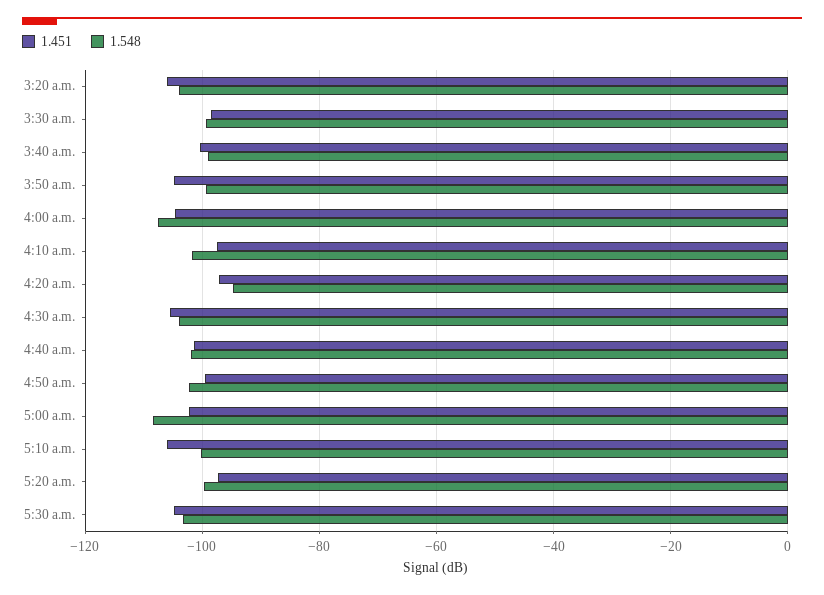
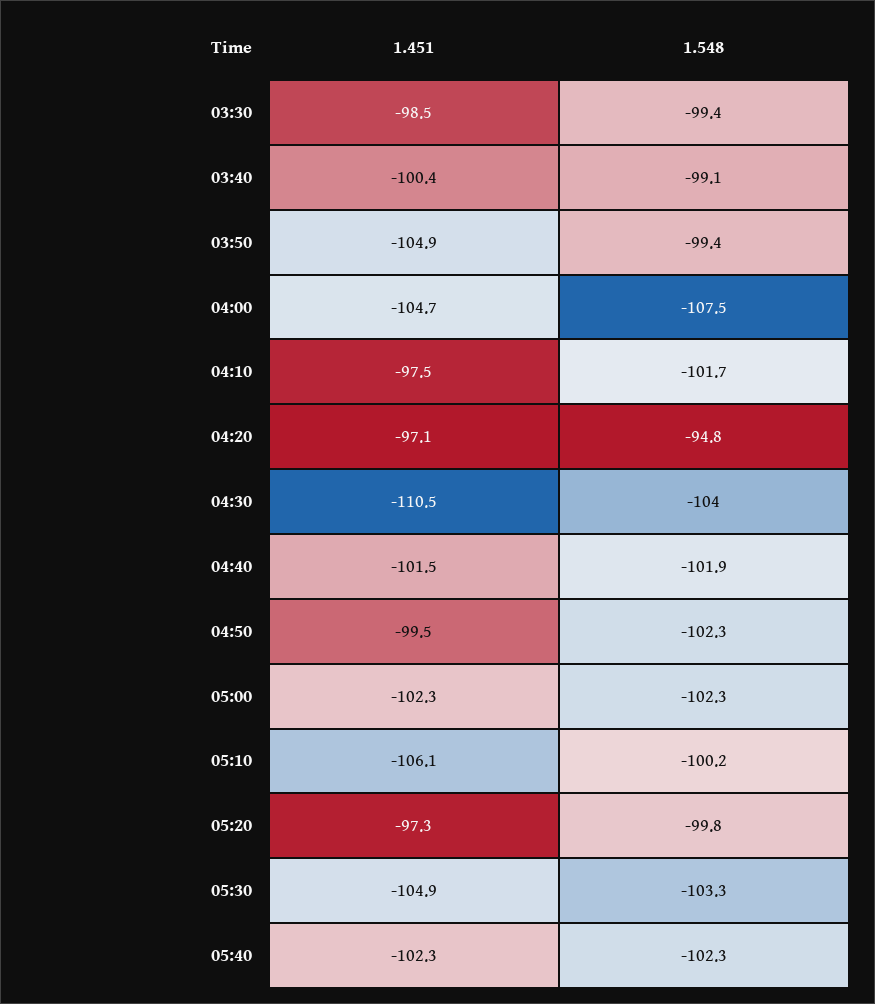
1.451, 3:20 a.m.: -106 -> none
1.548, 3:20 a.m.: -104 -> none
1.451, 4:30 a.m.: -106 -> -110.5
1.548, 5:00 a.m.: -108 -> -102.3
1.451, 05:40: none -> -102.3
1.548, 05:40: none -> -102.3

